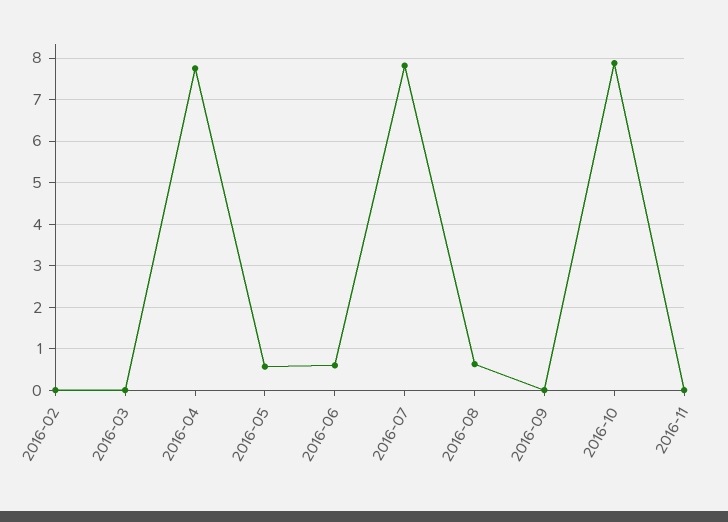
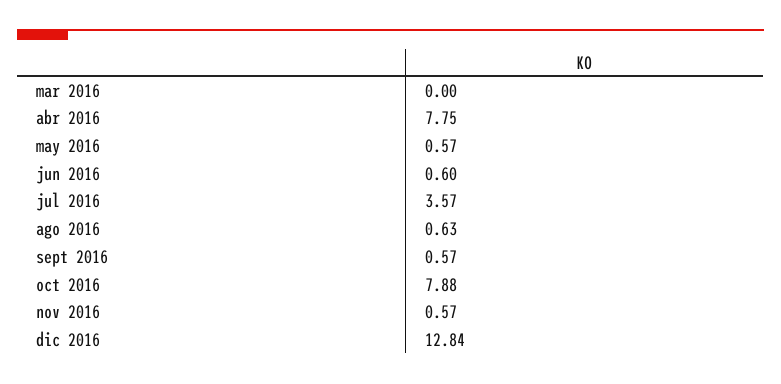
2016-02: 0 -> none
2016-07: 7.8 -> 3.57
2016-09: 0 -> 0.57
2016-11: 0 -> 0.57
dic 2016: none -> 12.84

